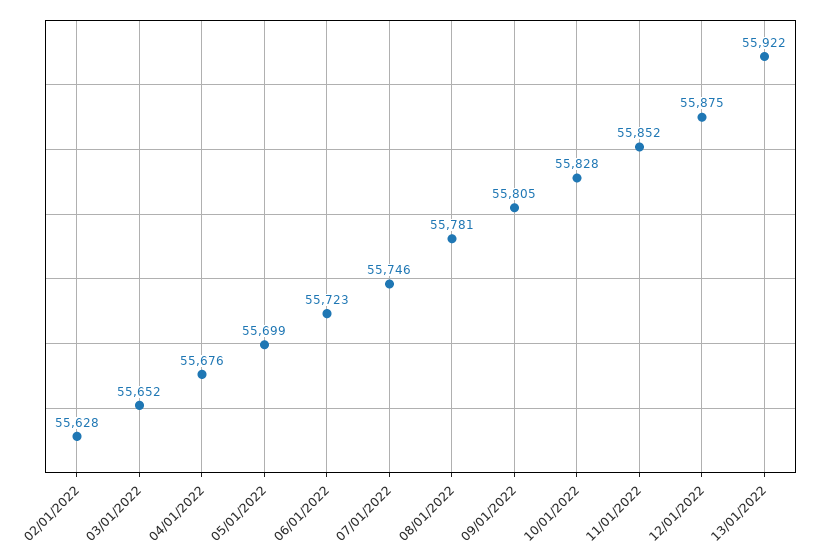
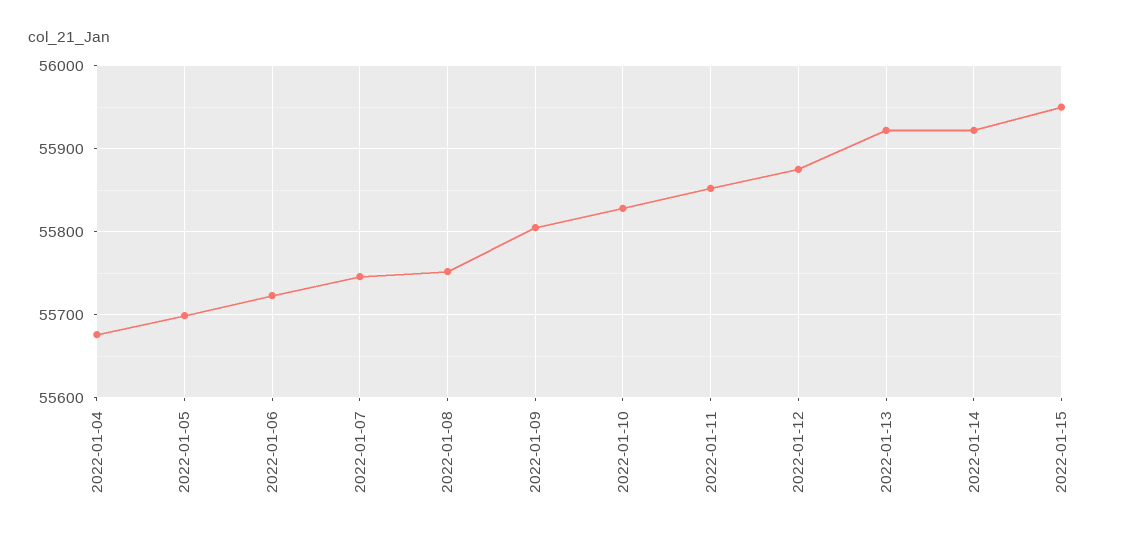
02/01/2022: 55628 -> none
03/01/2022: 55652 -> none
08/01/2022: 55781 -> 55750
2022-01-14: none -> 55920
2022-01-15: none -> 55950

